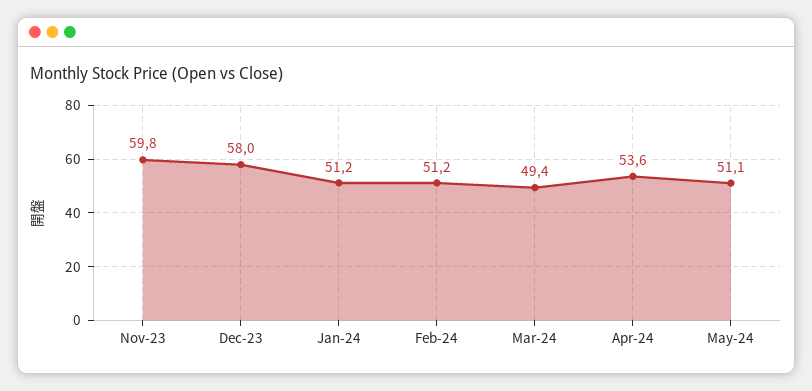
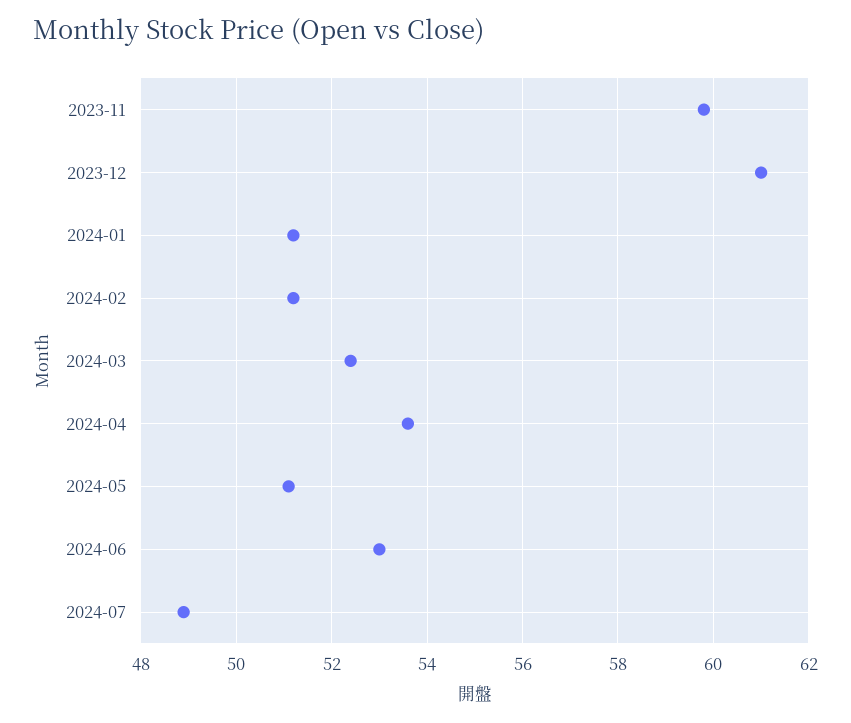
Dec-23: 58 -> 61
Mar-24: 49.4 -> 52.5
2024-06: none -> 53
2024-07: none -> 49

